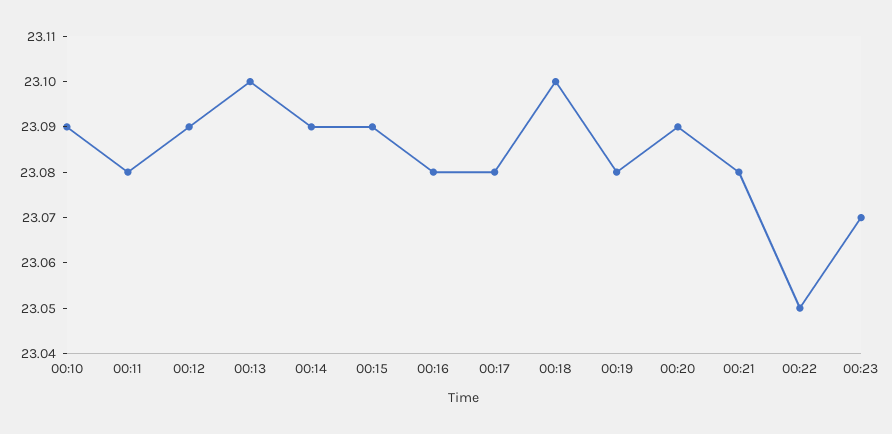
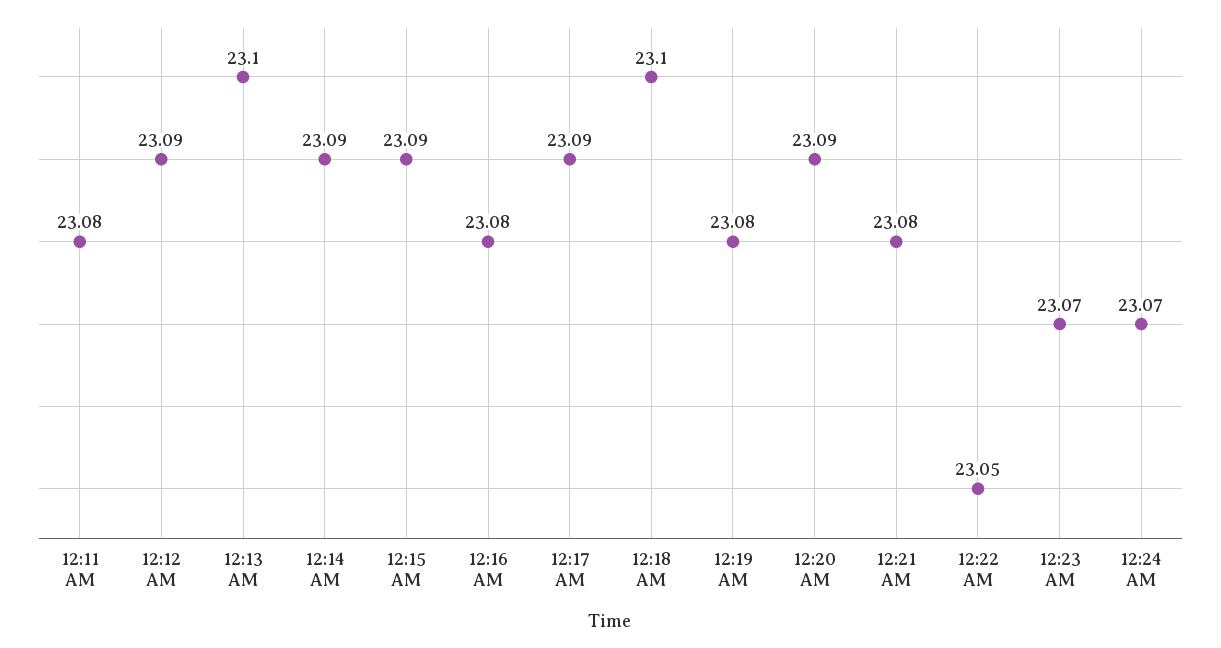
00:10: 23.09 -> none
00:17: 23.08 -> 23.09
12:24 AM: none -> 23.07

